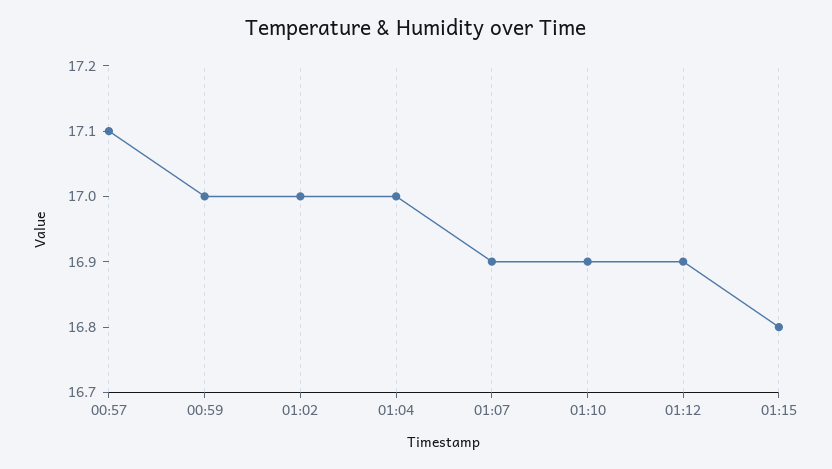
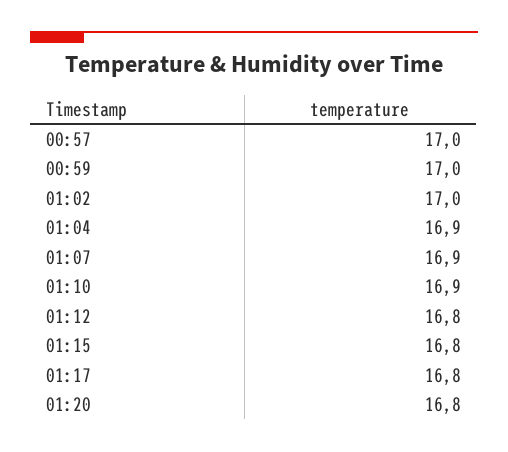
00:57: 17.1 -> 17
01:04: 17 -> 16.9
01:12: 16.9 -> 16.8
01:17: none -> 16.8
01:20: none -> 16.8

